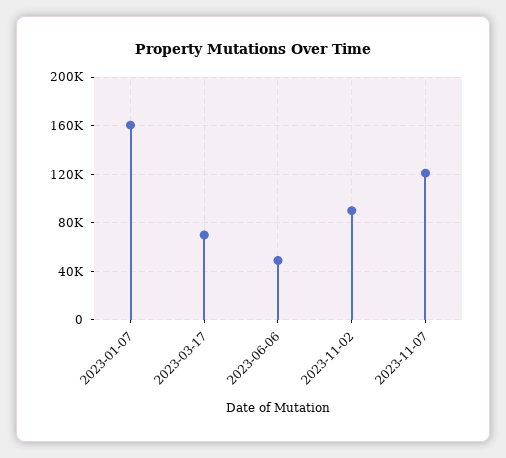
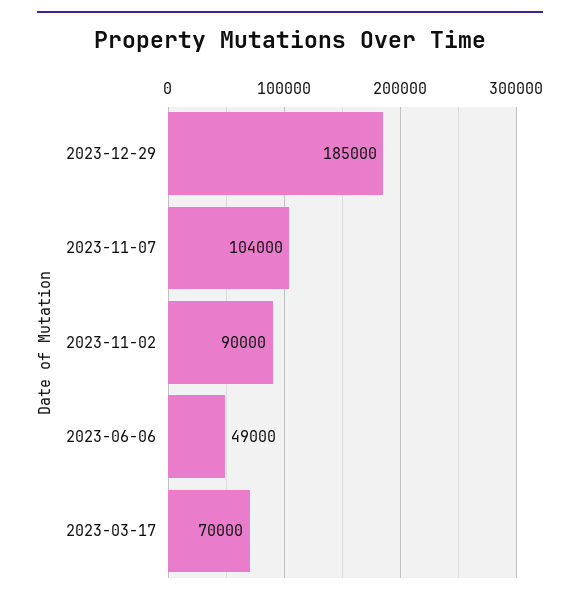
2023-01-07: 160000 -> none
2023-11-07: 120000 -> 104000
2023-12-29: none -> 185000

